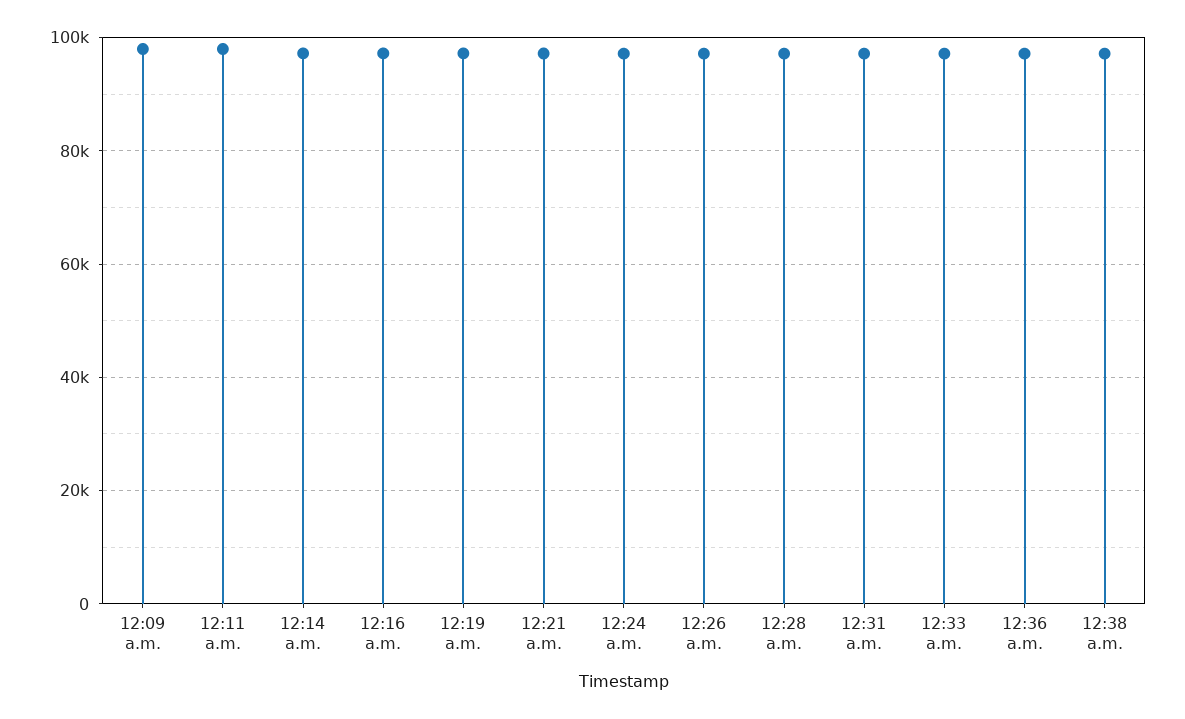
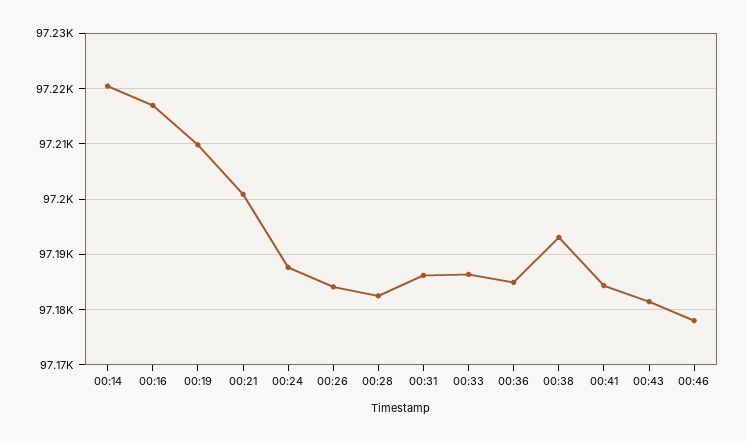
12:09 a.m.: 98000 -> none
12:11 a.m.: 98000 -> none
00:41: none -> 97184
00:43: none -> 97182
00:46: none -> 97178

